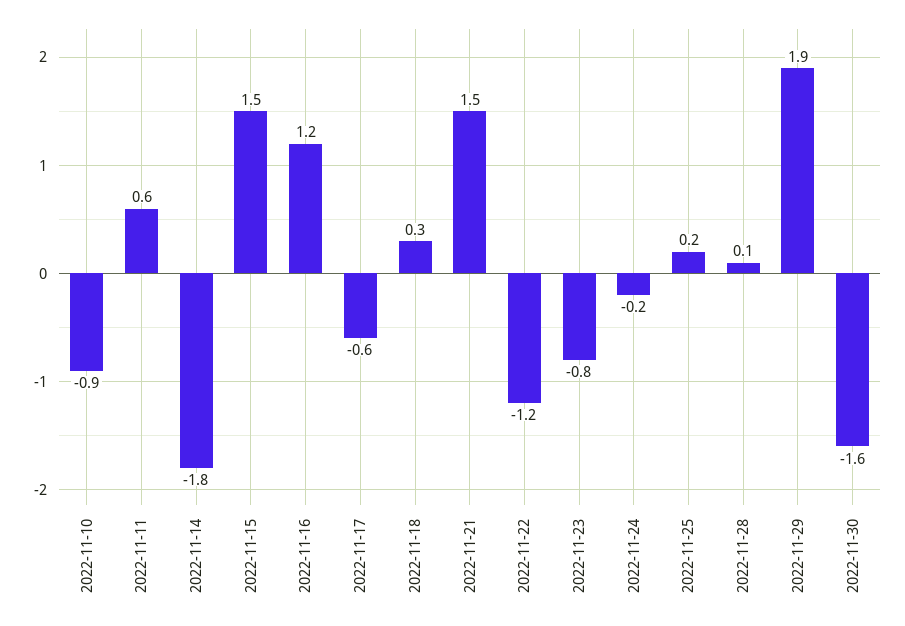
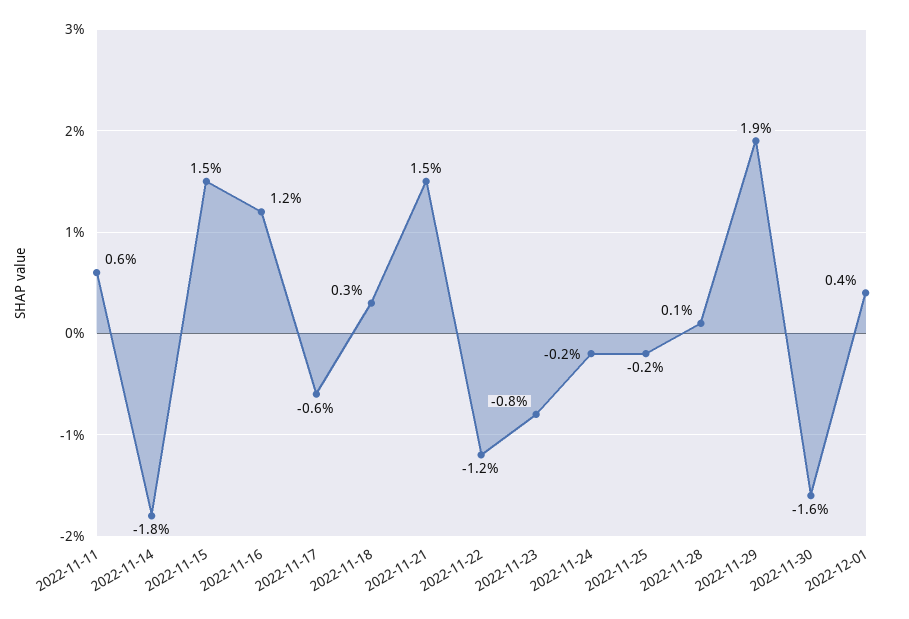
2022-11-10: -0.9 -> none
2022-11-25: 0.2 -> -0.2
2022-12-01: none -> 0.4

